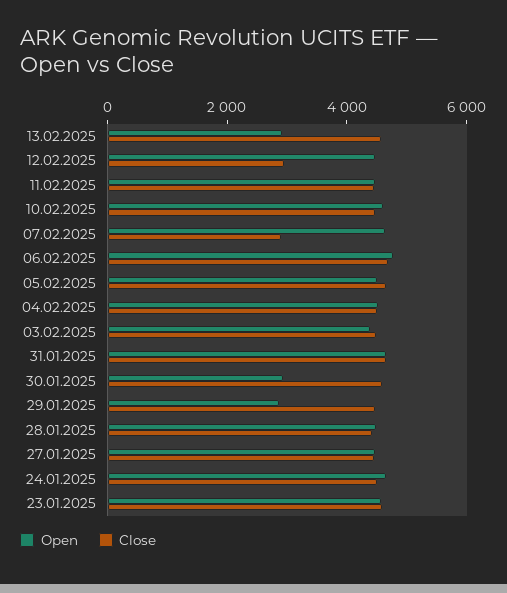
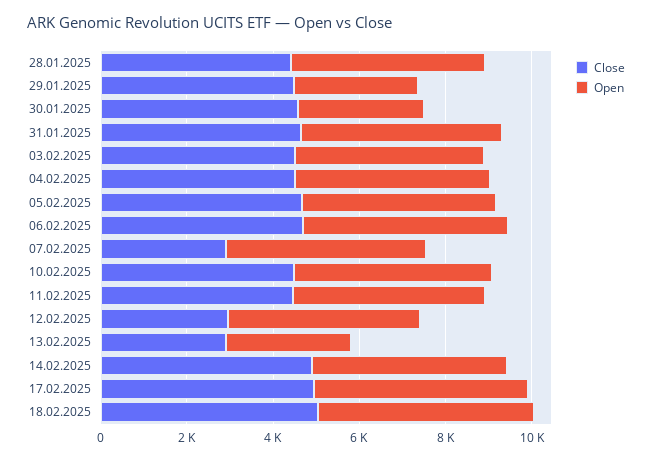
Close, 13.02.2025: 4500 -> 3000
Open, 27.01.2025: 4500 -> none
Close, 27.01.2025: 4500 -> none
Open, 24.01.2025: 4500 -> none
Close, 24.01.2025: 4500 -> none
Open, 23.01.2025: 4500 -> none
Close, 23.01.2025: 4500 -> none
Close, 14.02.2025: none -> 5000
Open, 14.02.2025: none -> 4500
Close, 17.02.2025: none -> 5000
Open, 17.02.2025: none -> 5000
Close, 18.02.2025: none -> 5000
Open, 18.02.2025: none -> 5000

